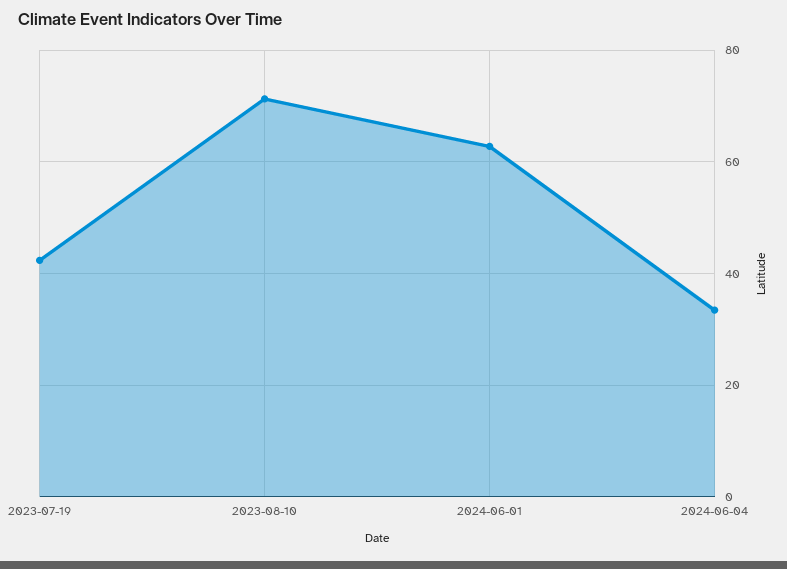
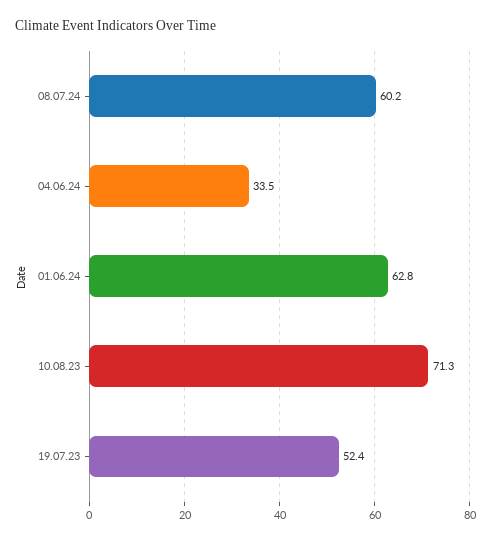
2023-07-19: 42 -> 52.4
08.07.24: none -> 60.2

